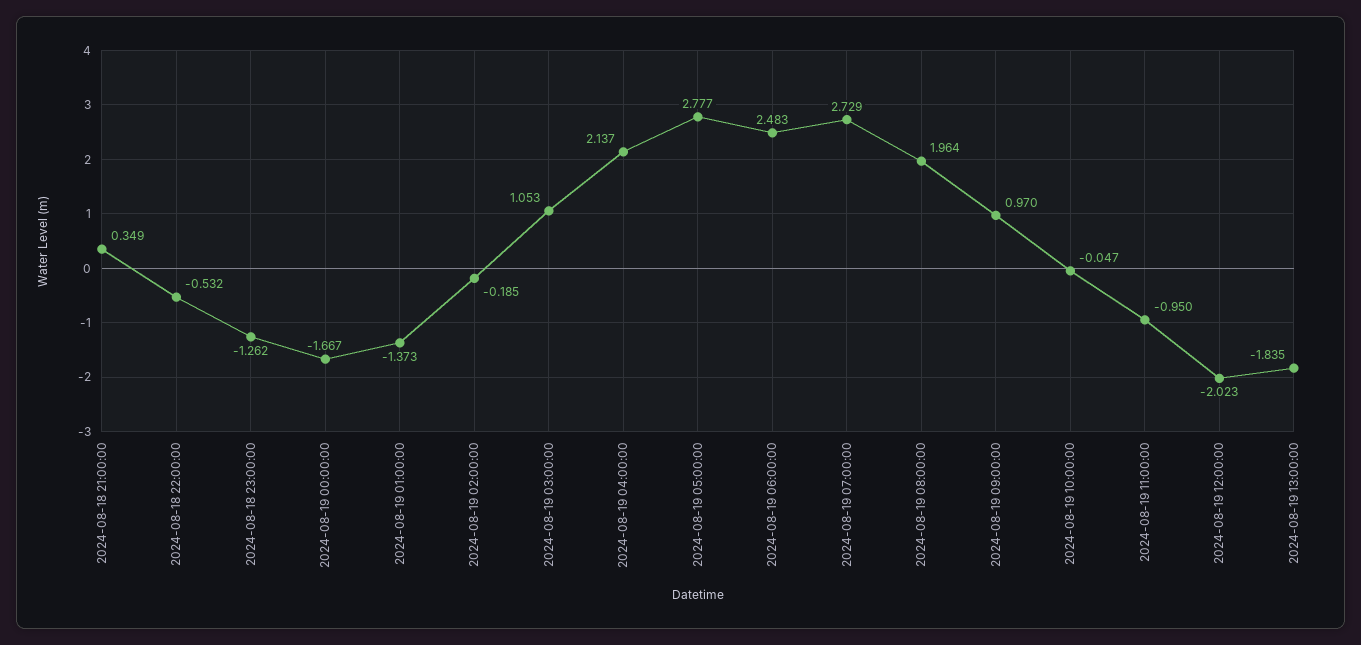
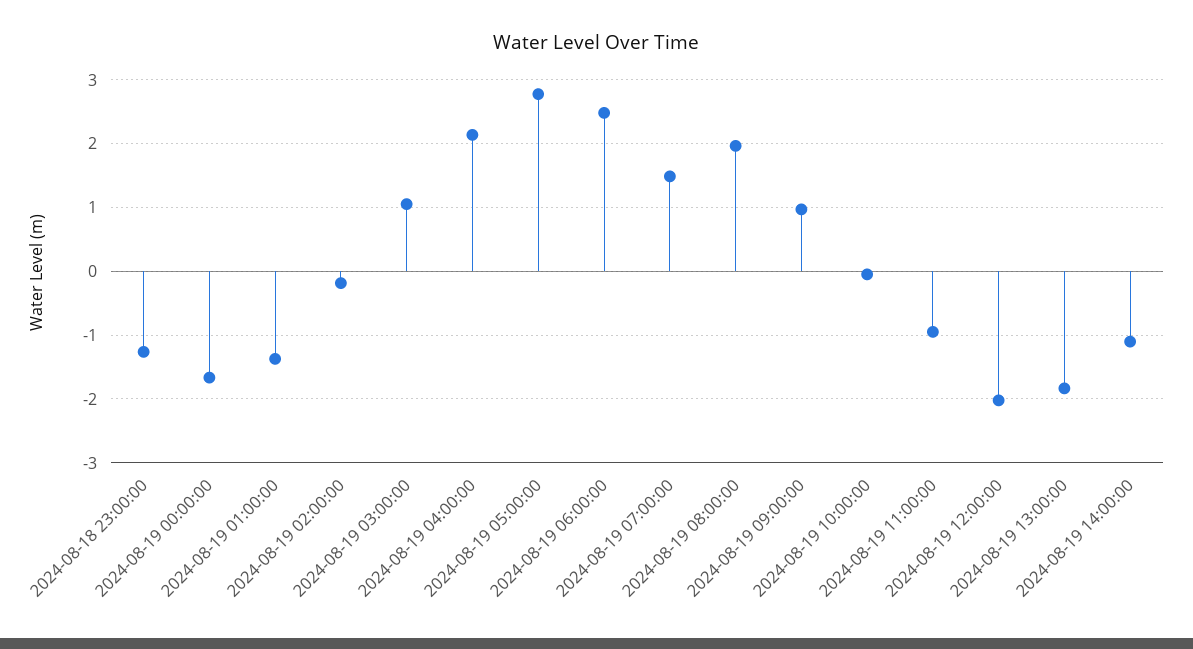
2024-08-18 21:00:00: 0.349 -> none
2024-08-18 22:00:00: -0.532 -> none
2024-08-19 07:00:00: 2.729 -> 1.5
2024-08-19 14:00:00: none -> -1.1

